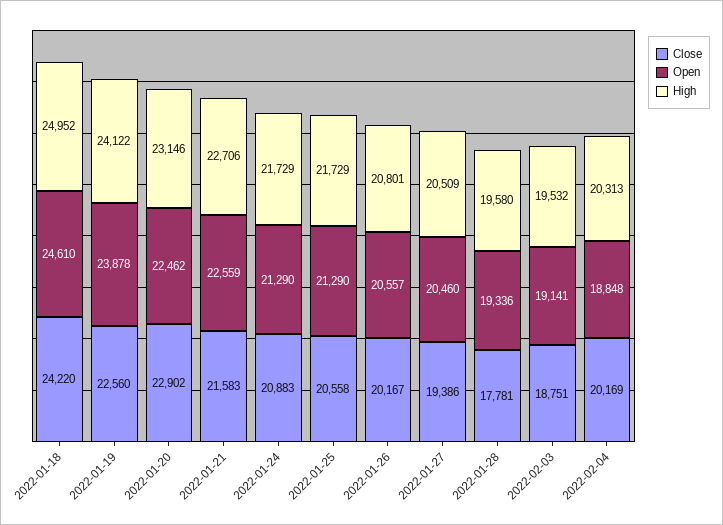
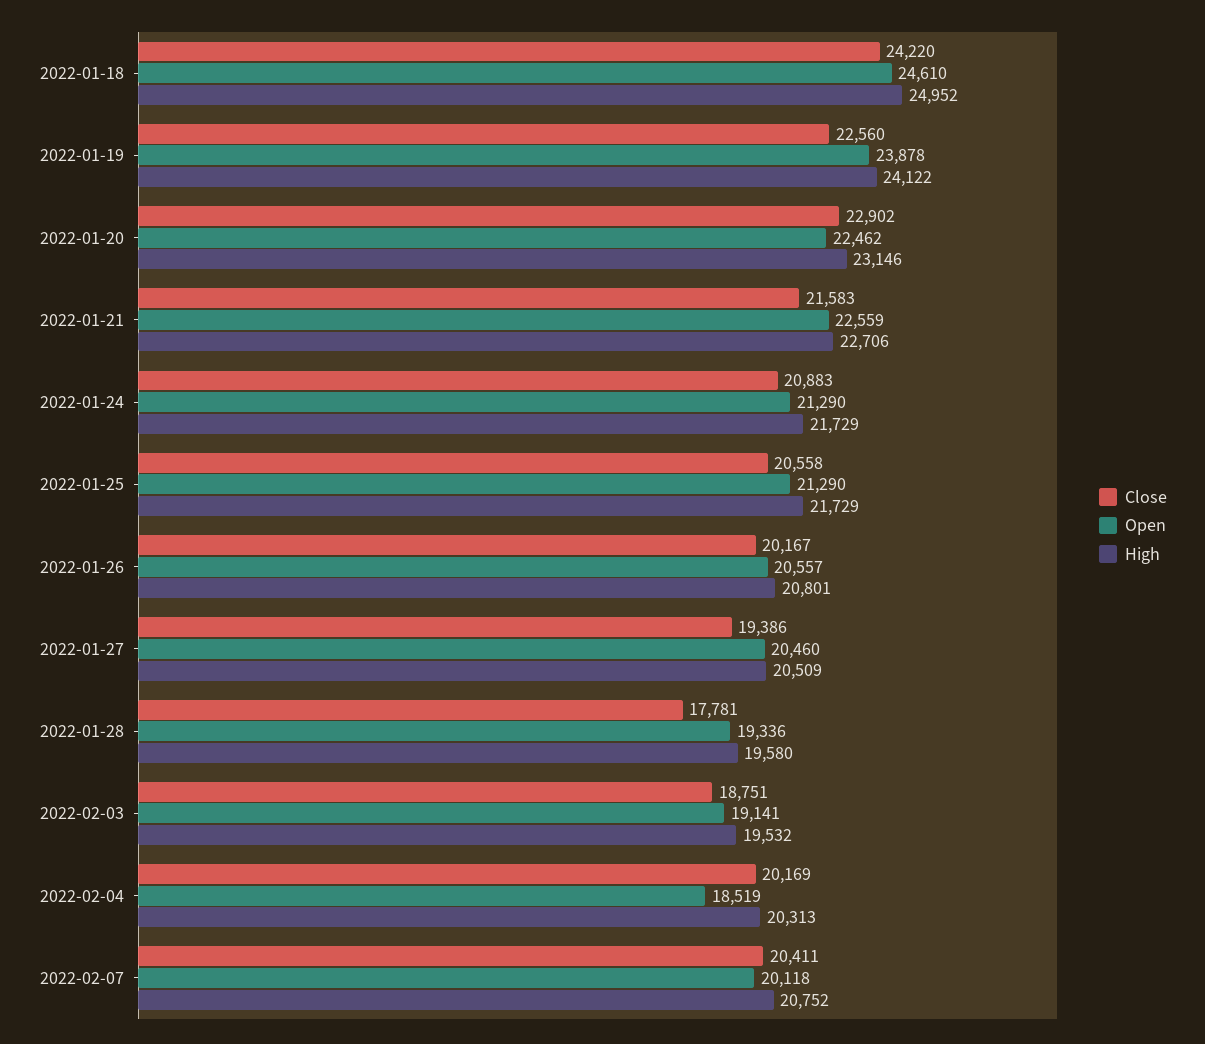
Open, 2022-02-04: 18848 -> 18519
Close, 2022-02-07: none -> 20411
Open, 2022-02-07: none -> 20118
High, 2022-02-07: none -> 20752

